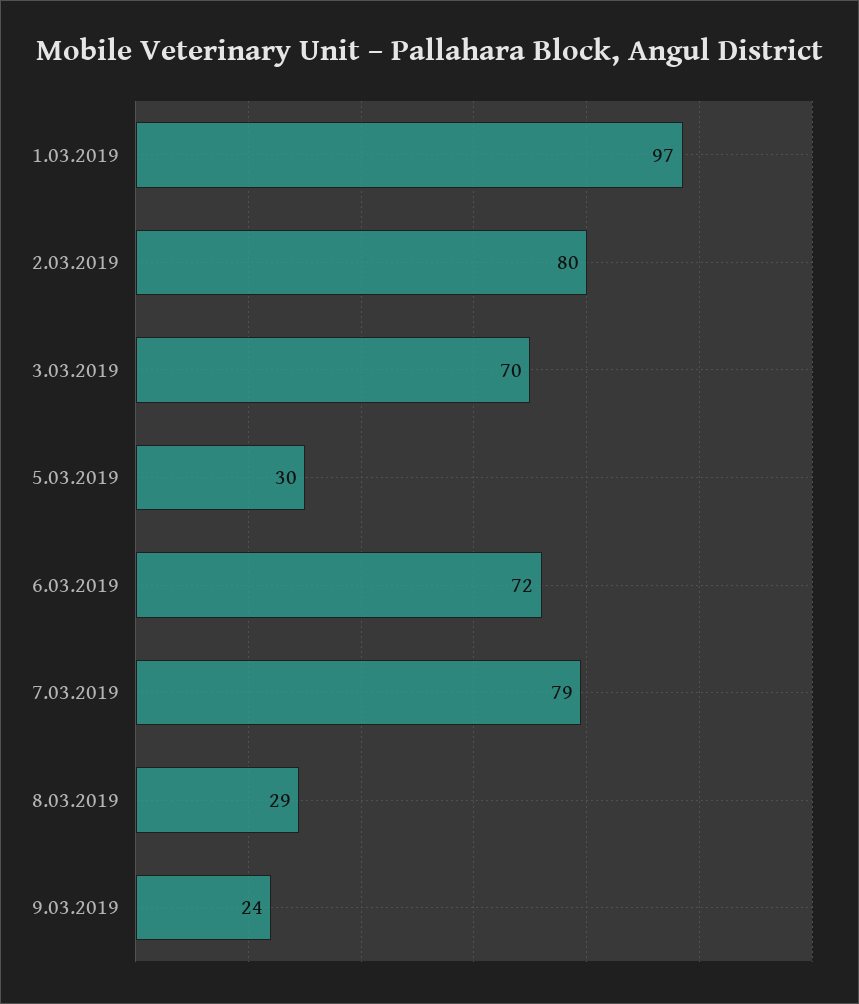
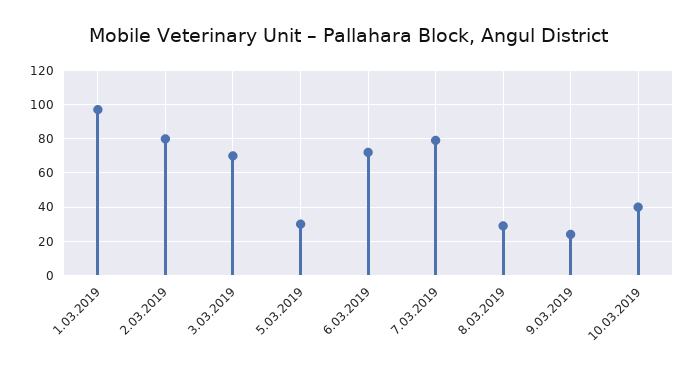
10.03.2019: none -> 40

